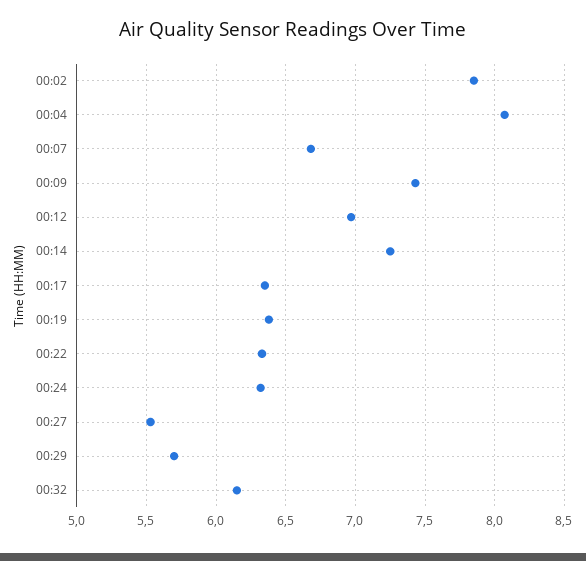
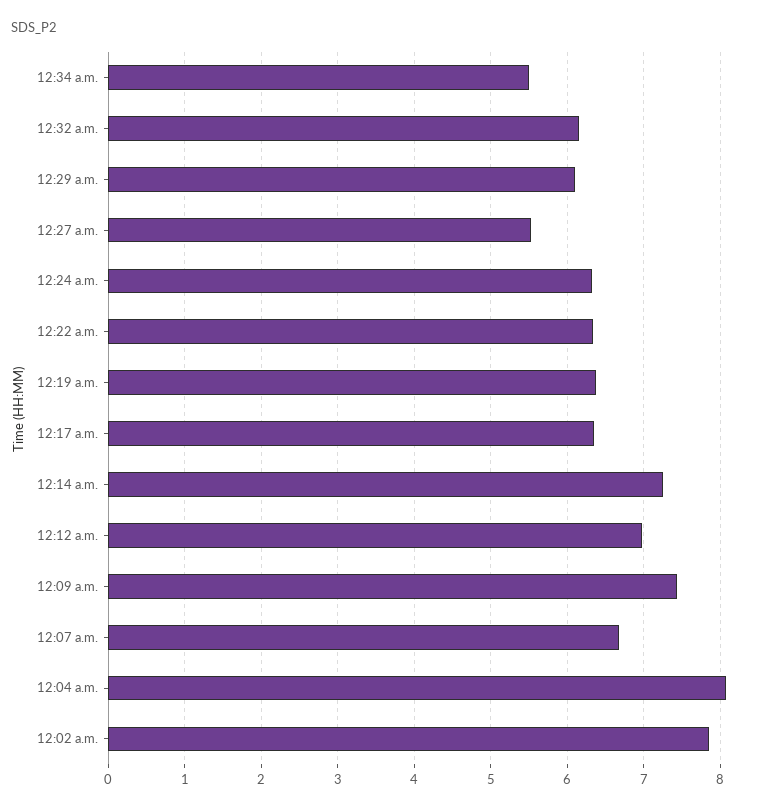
00:29: 5.7 -> 6.1
12:34 a.m.: none -> 5.5

